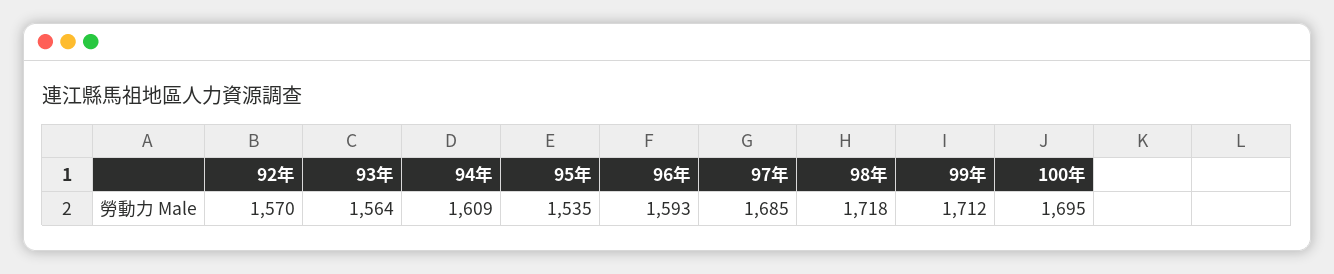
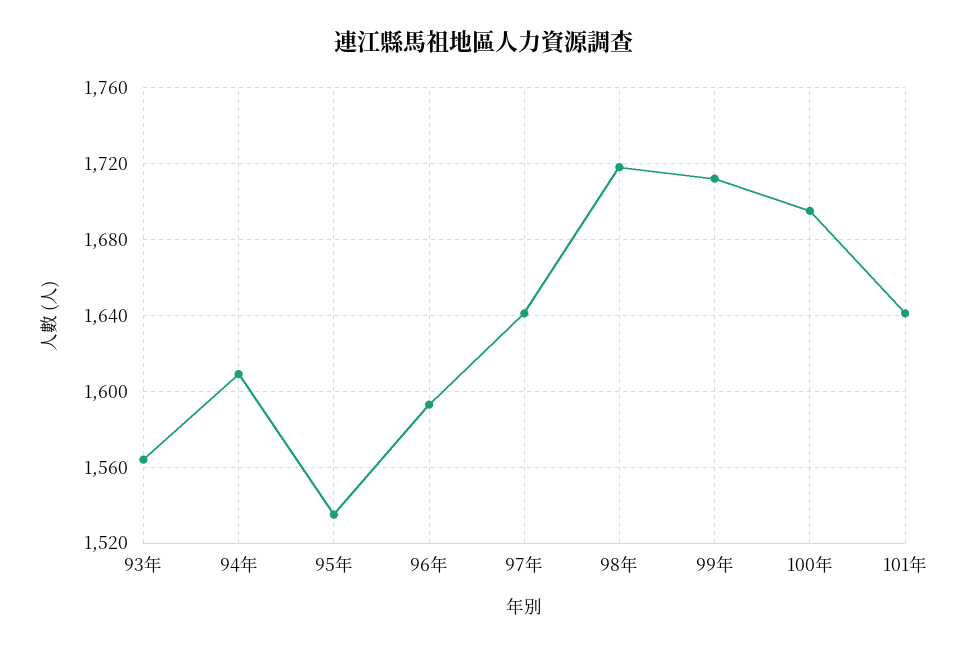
92年: 1570 -> none
97年: 1685 -> 1640
101年: none -> 1640

